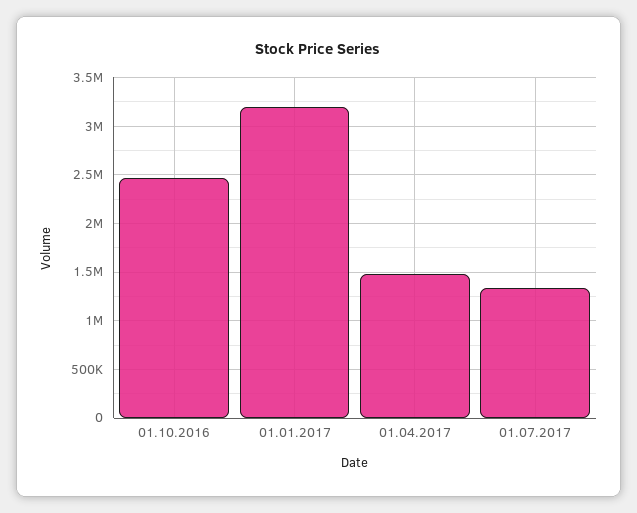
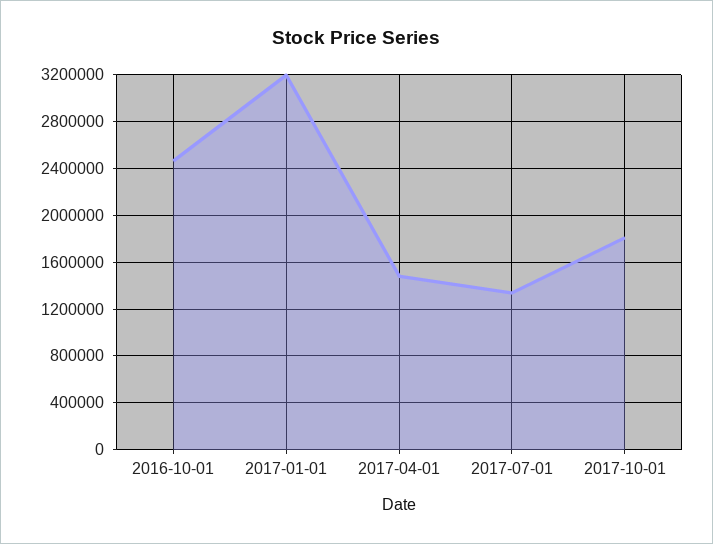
2017-10-01: none -> 1800000

